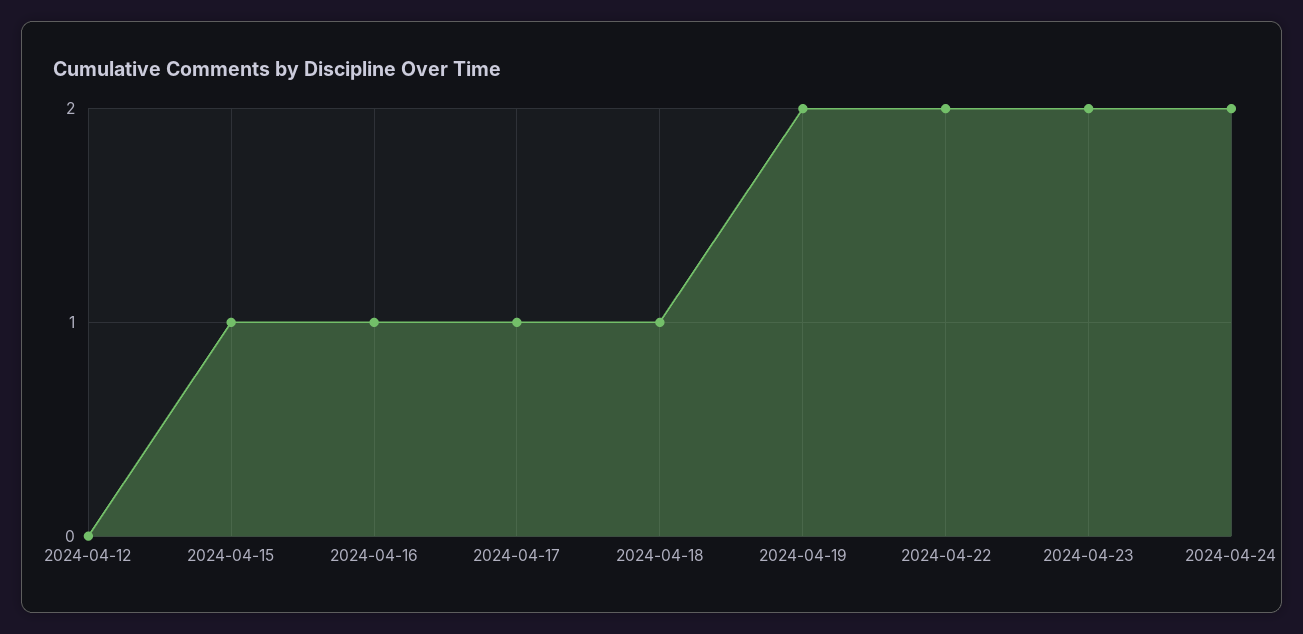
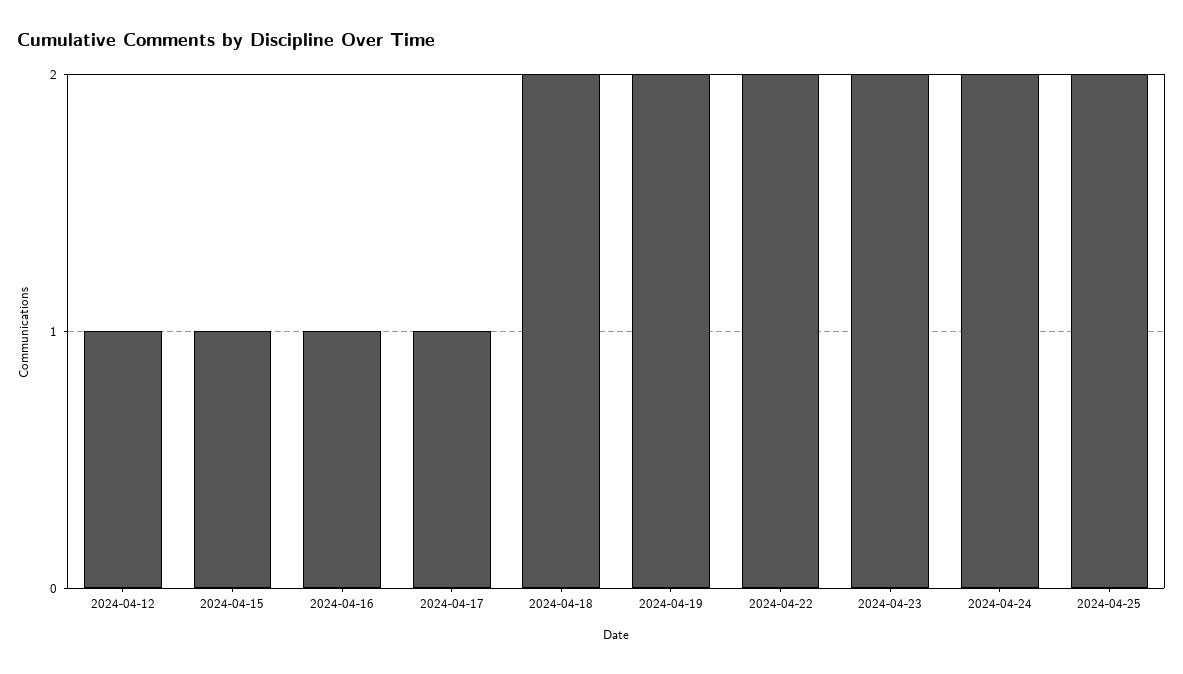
2024-04-12: 0 -> 1
2024-04-18: 1 -> 2
2024-04-25: none -> 2

